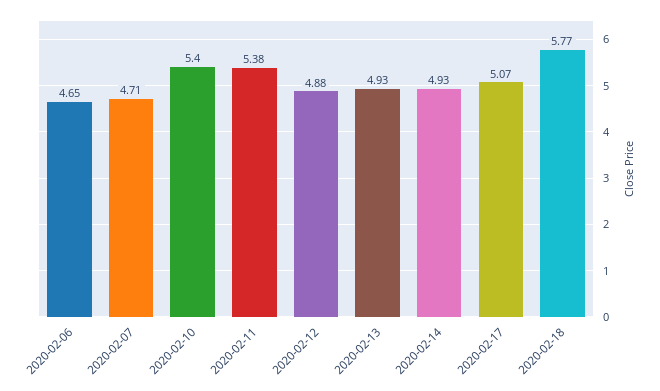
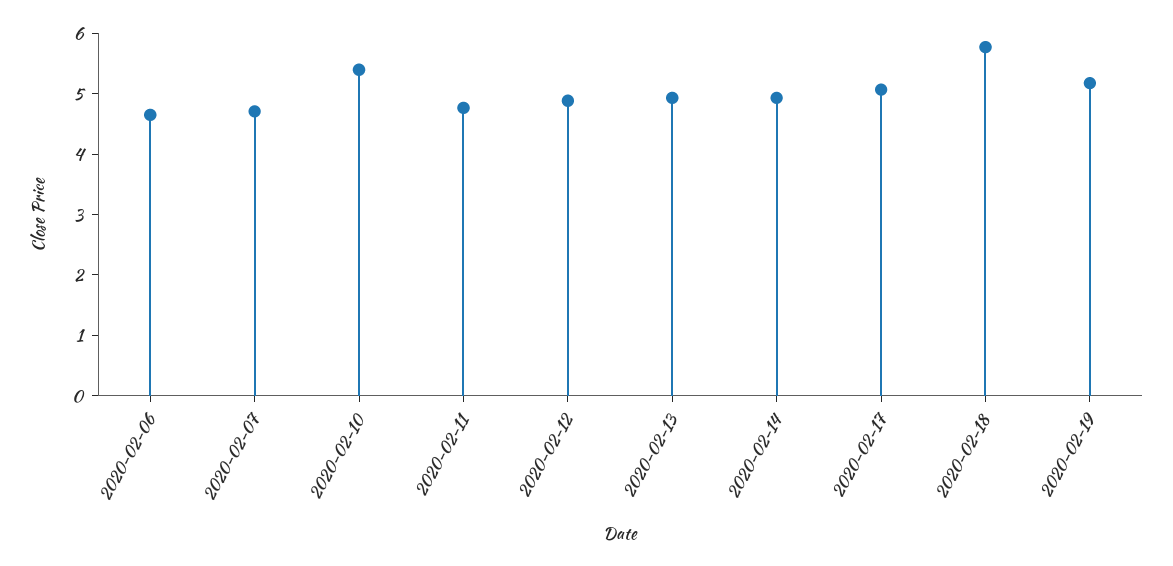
2020-02-11: 5.38 -> 4.8
2020-02-19: none -> 5.2

